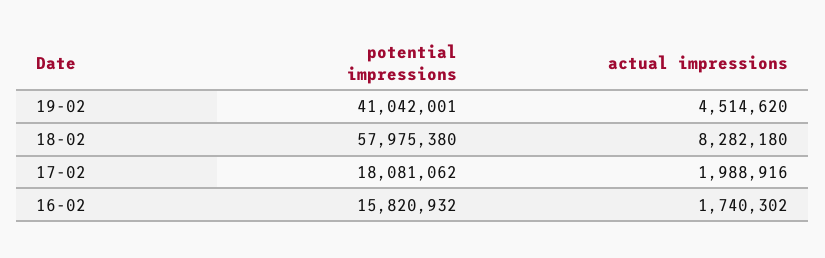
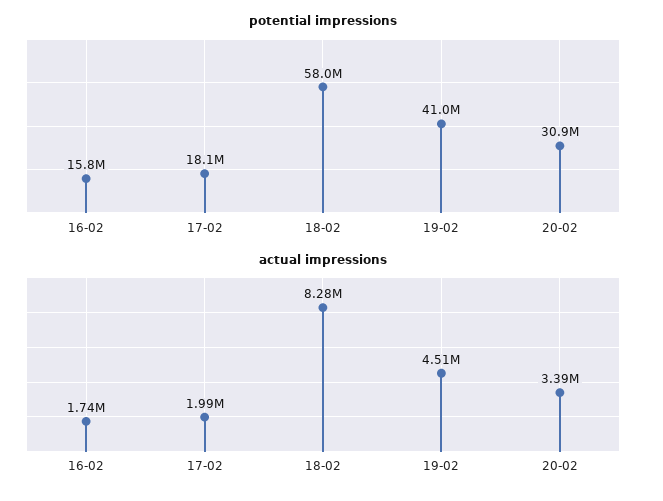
potential impressions, 20-02: none -> 30900000
actual impressions, 20-02: none -> 3390000

